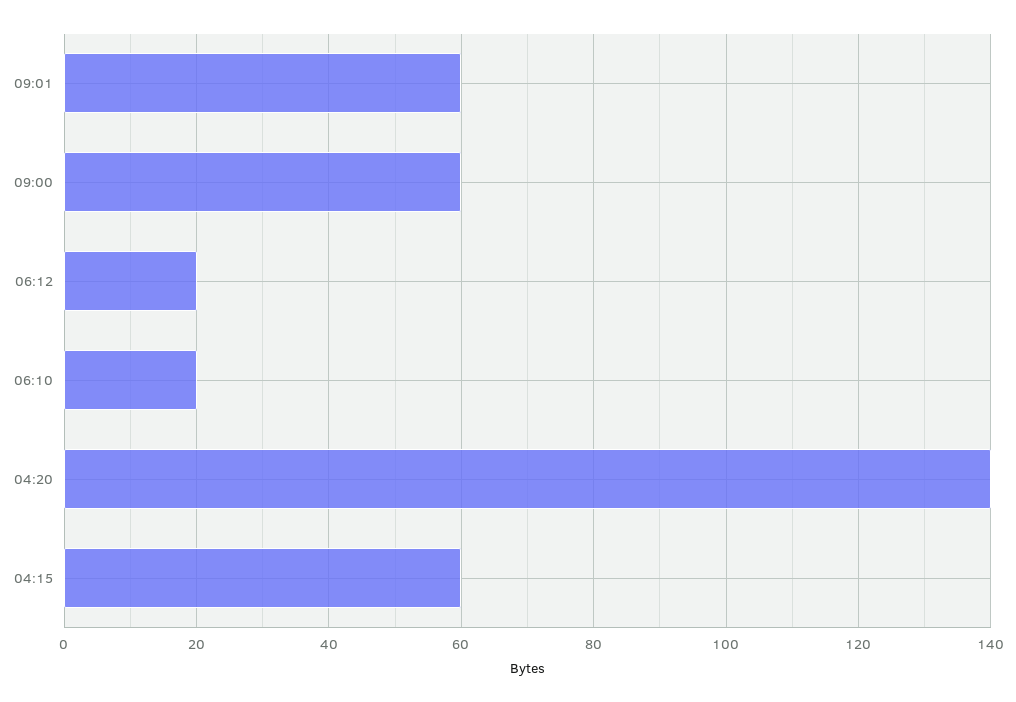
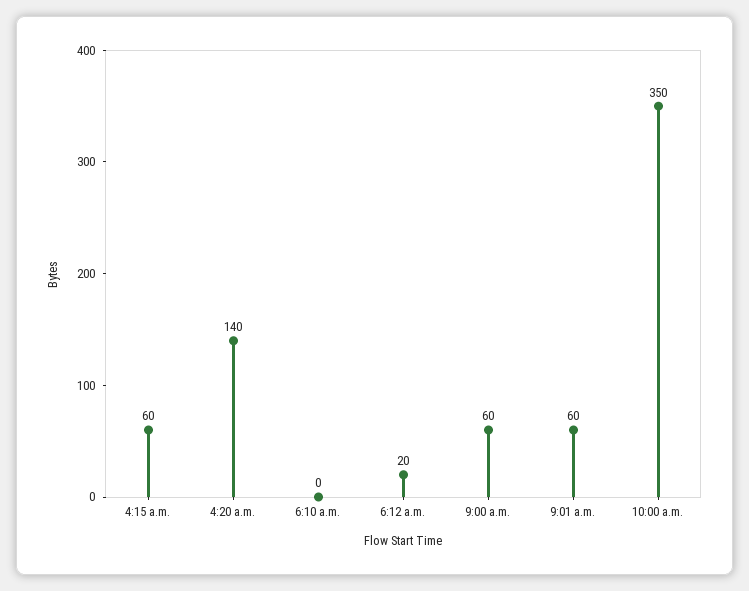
06:10: 20 -> 0
10:00 a.m.: none -> 350

